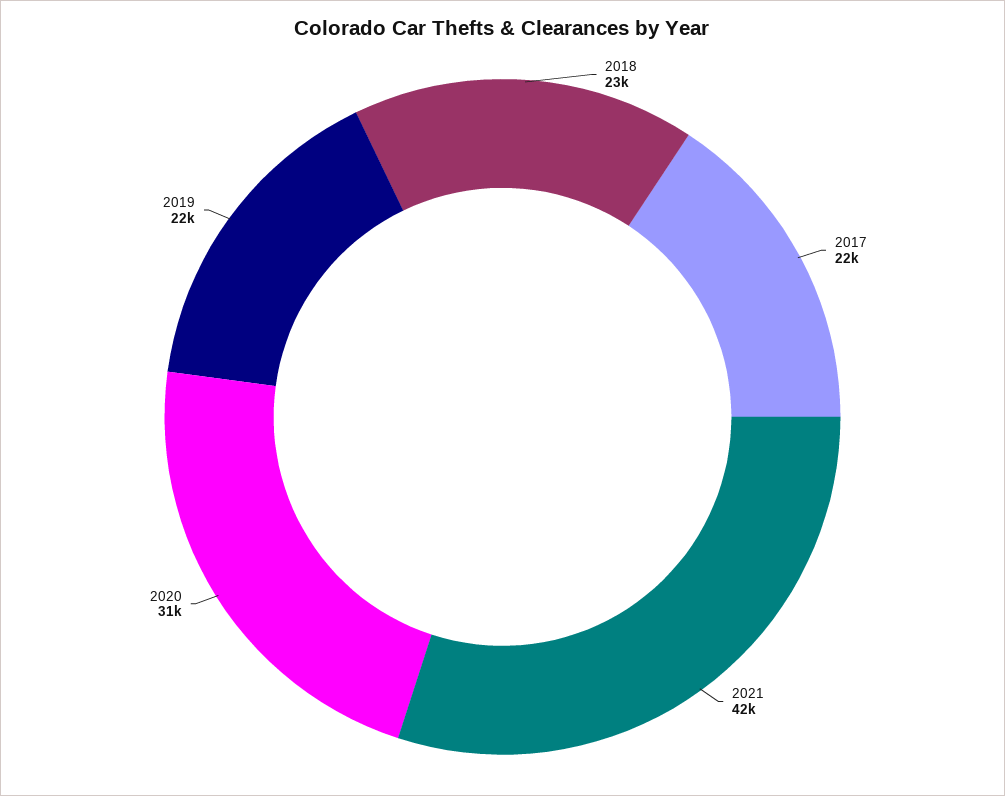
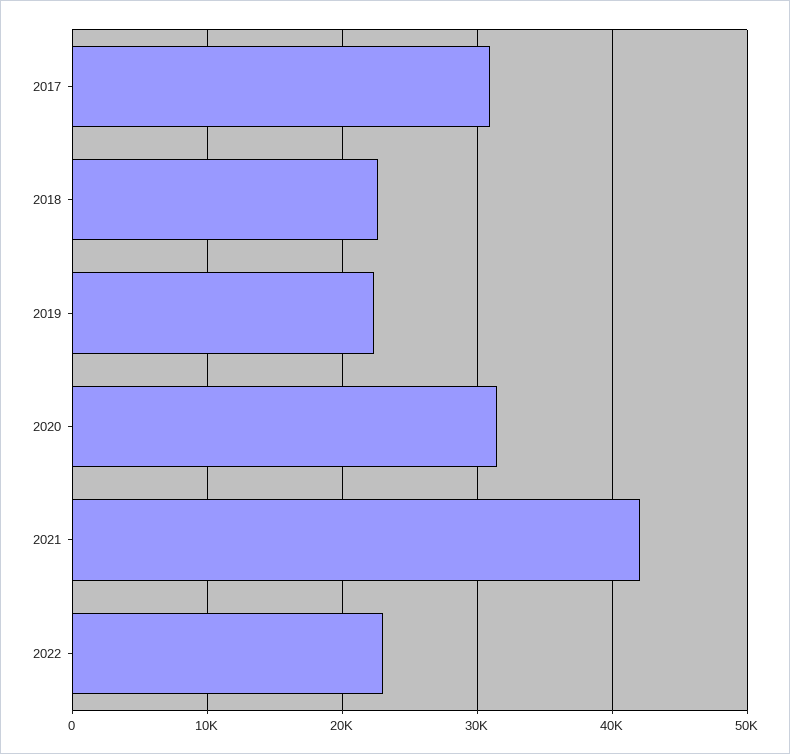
2017: 22000 -> 31000
2022: none -> 23000

